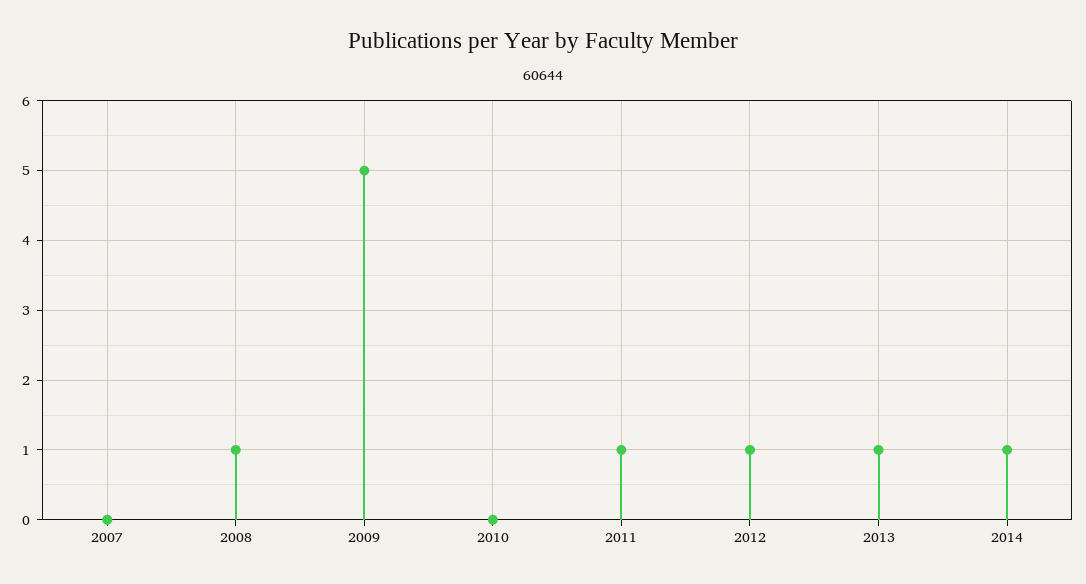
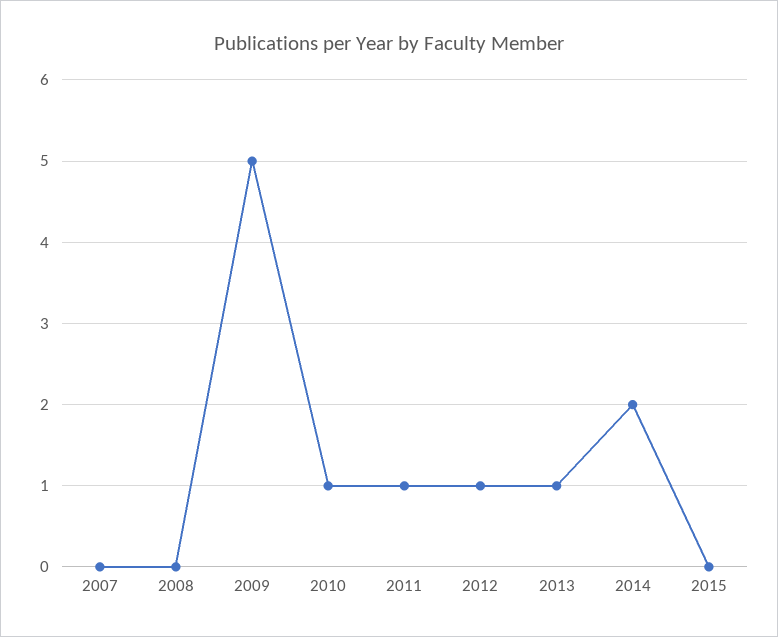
2008: 1 -> 0
2010: 0 -> 1
2014: 1 -> 2
2015: none -> 0

